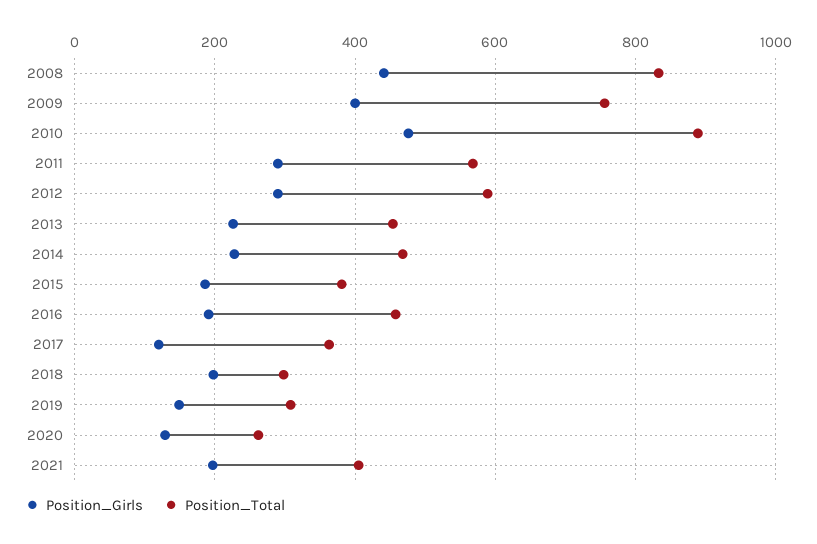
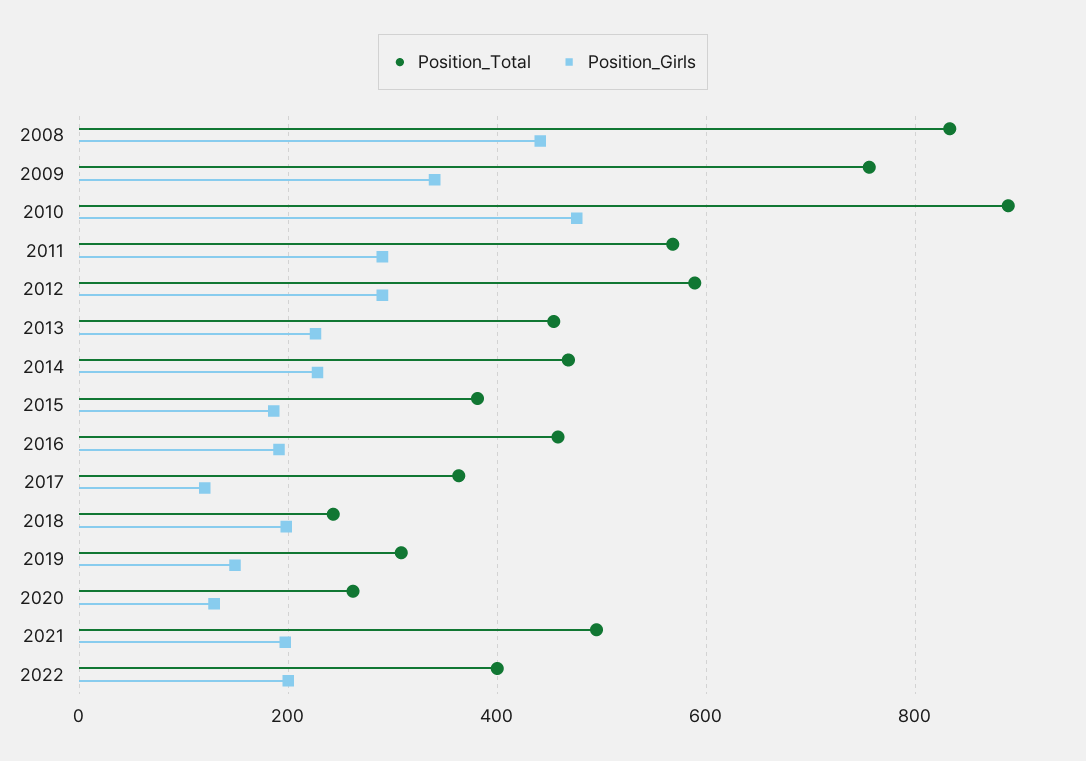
Position_Girls, 2009: 400 -> 340
Position_Total, 2018: 300 -> 240
Position_Total, 2021: 400 -> 500
Position_Total, 2022: none -> 400
Position_Girls, 2022: none -> 200

